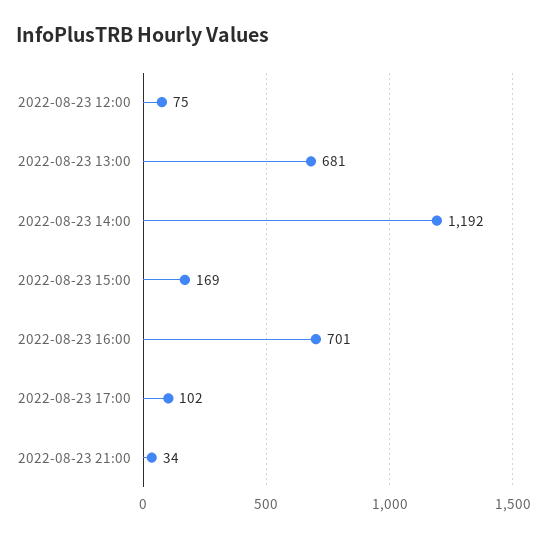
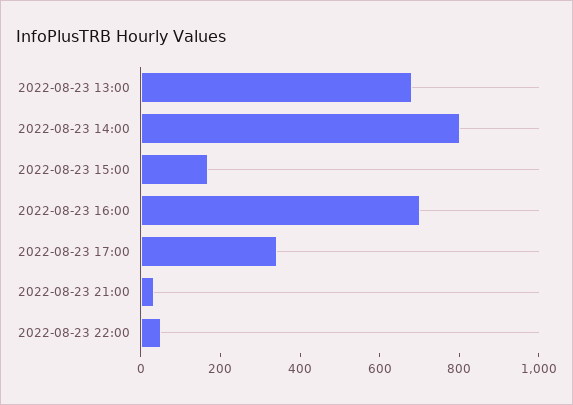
2022-08-23 12:00: 75 -> none
2022-08-23 14:00: 1192 -> 800
2022-08-23 17:00: 102 -> 350
2022-08-23 22:00: none -> 50

